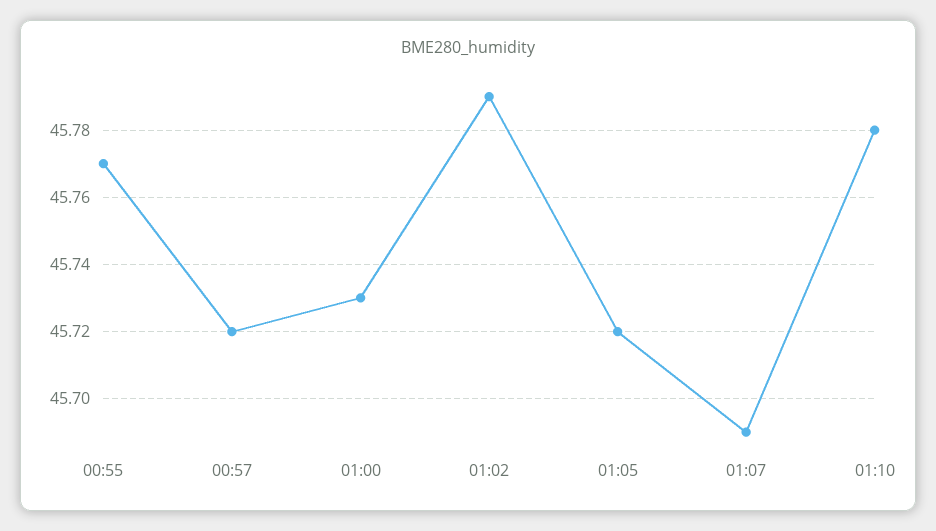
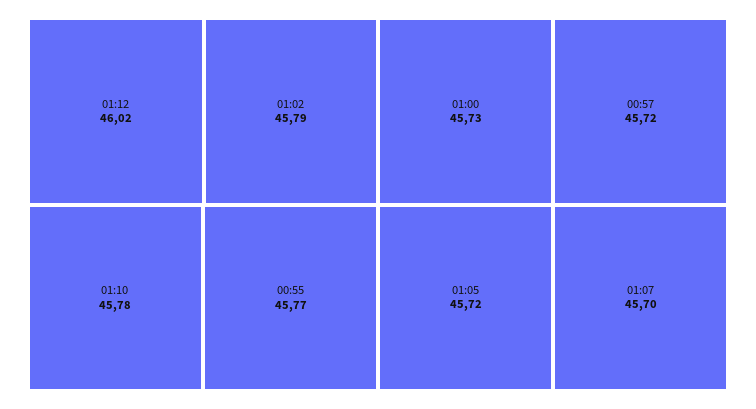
01:07: 45.69 -> 45.7
01:12: none -> 46.02

